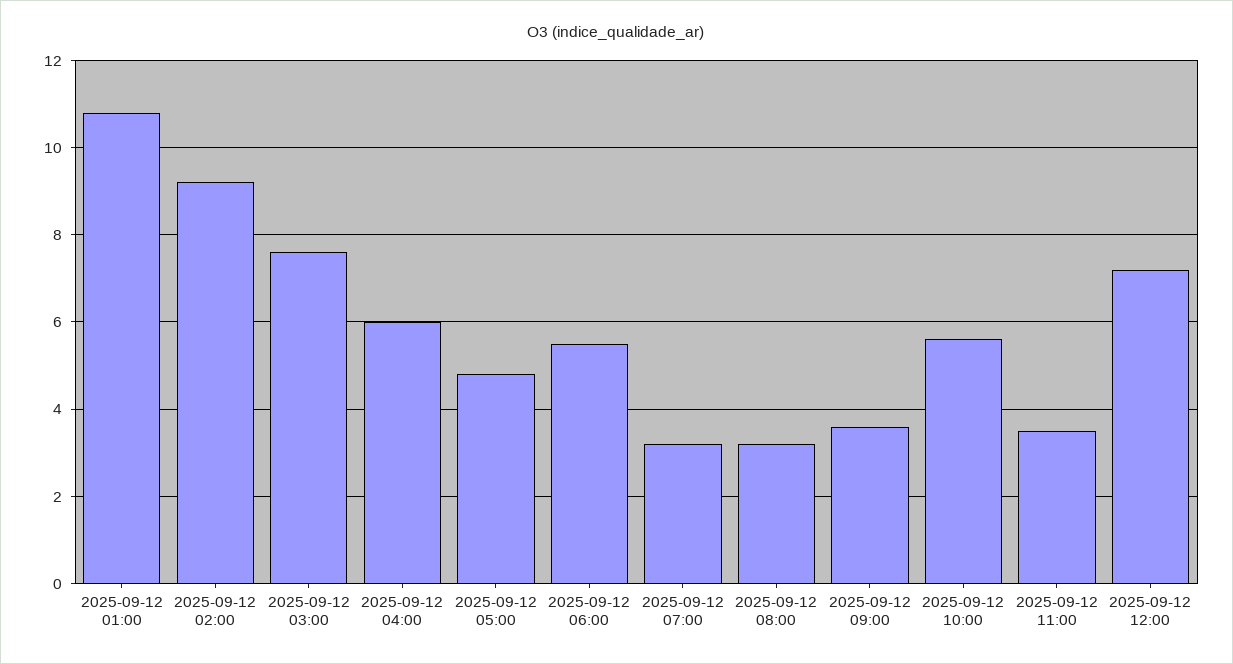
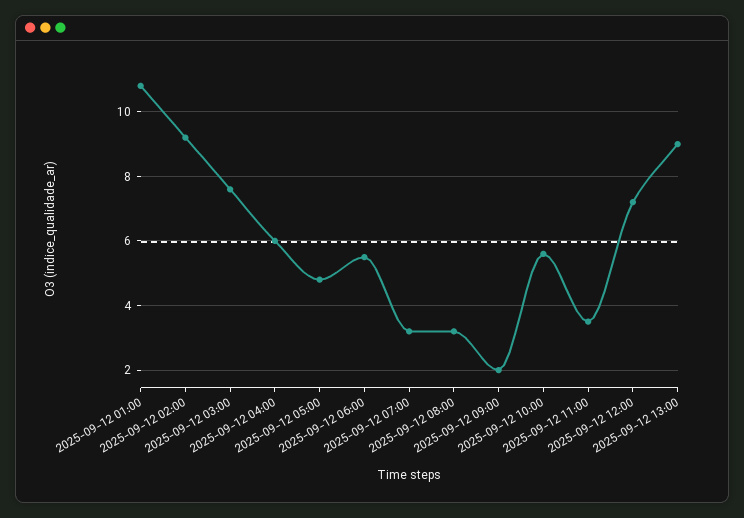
2025-09-12 09:00: 3.5 -> 2
2025-09-12 13:00: none -> 9

